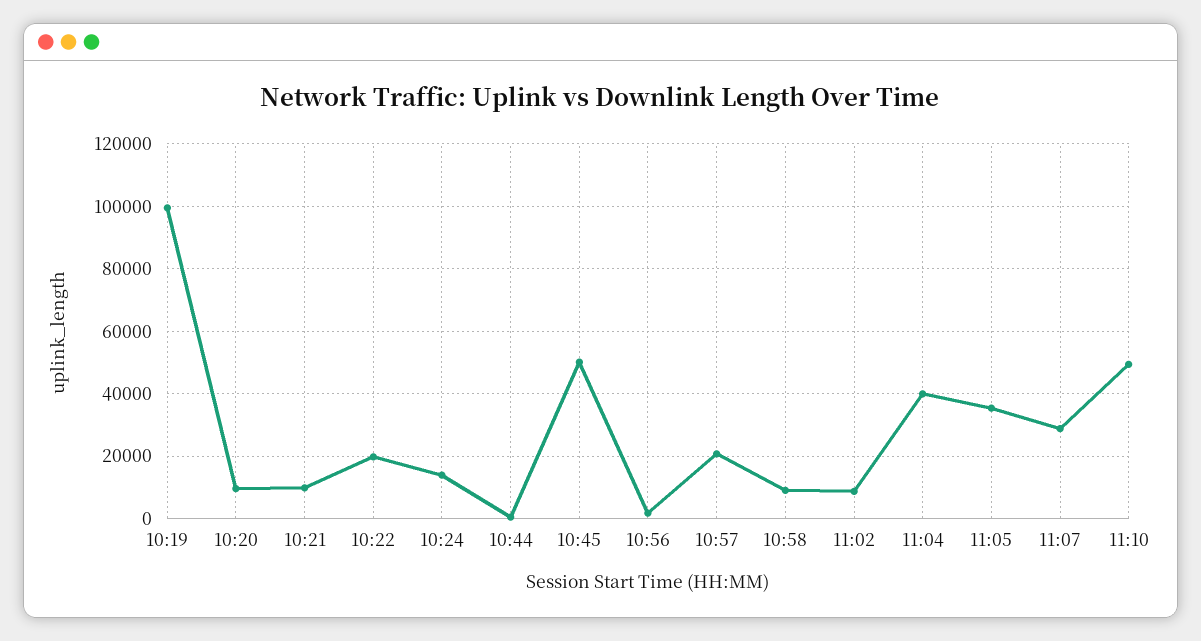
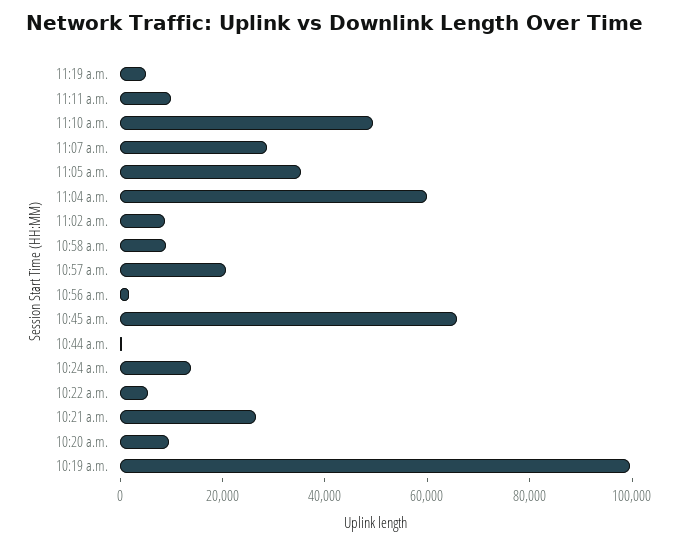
10:21: 10000 -> 25000
10:22: 20000 -> 5000
10:45: 50000 -> 65000
11:04: 40000 -> 60000
11:19 a.m.: none -> 5000
11:11 a.m.: none -> 10000

